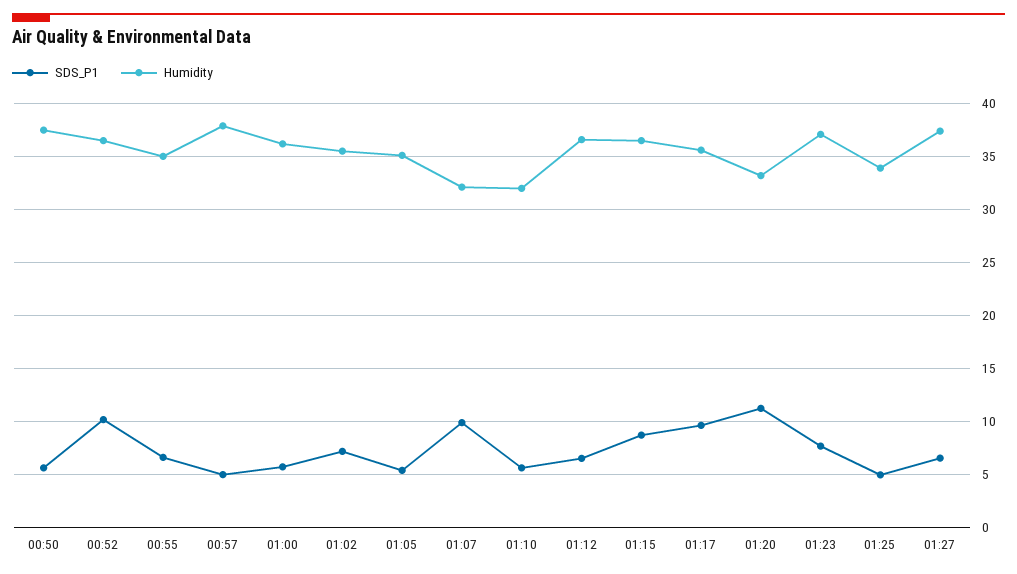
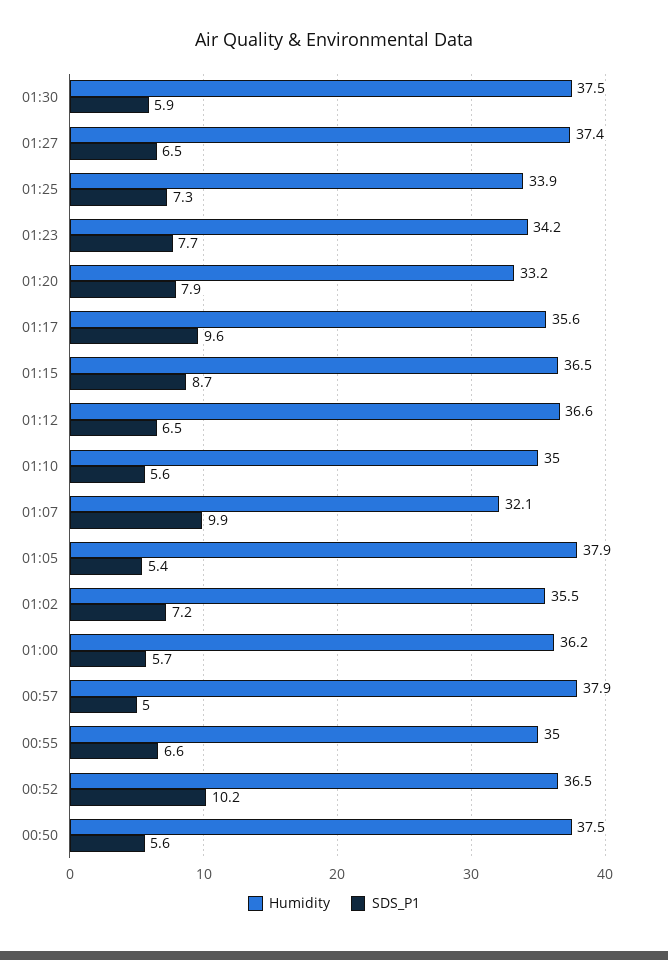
Humidity, 01:05: 35 -> 37.9
Humidity, 01:10: 32 -> 35
SDS_P1, 01:20: 11 -> 7.9
Humidity, 01:23: 37 -> 34.2
SDS_P1, 01:25: 5 -> 7.3
Humidity, 01:30: none -> 37.5
SDS_P1, 01:30: none -> 5.9

